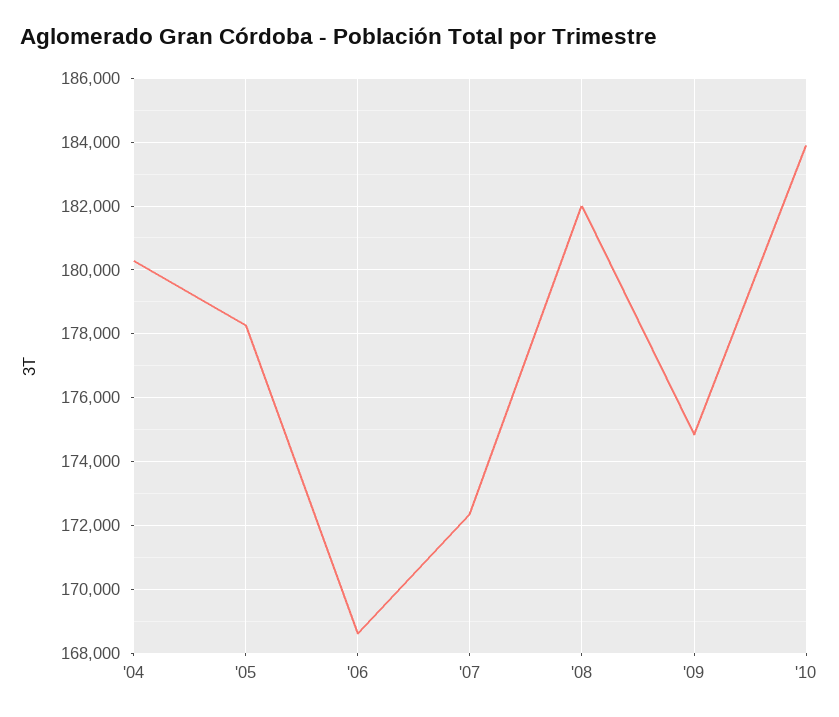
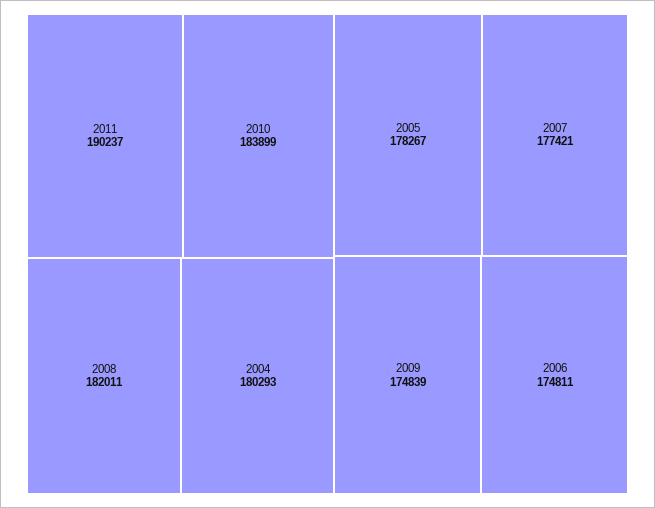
'06: 168600 -> 174811
'07: 172400 -> 177421
2011: none -> 190237

